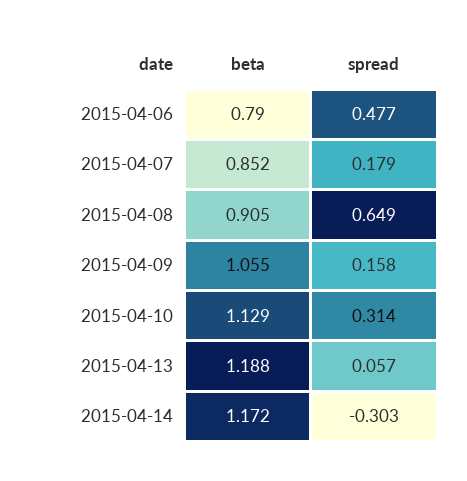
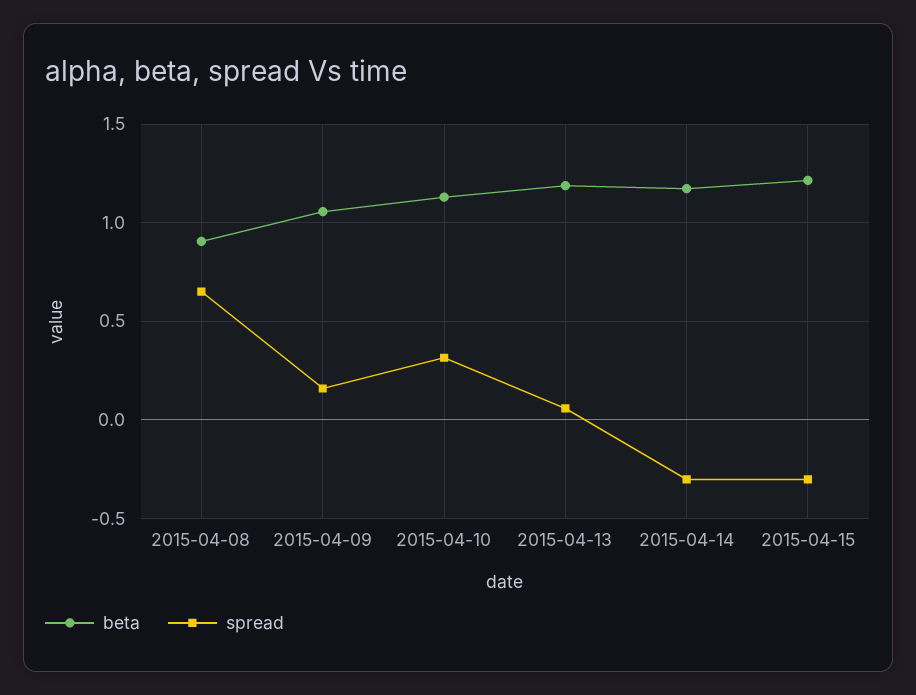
beta, 2015-04-06: 0.79 -> none
spread, 2015-04-06: 0.477 -> none
beta, 2015-04-07: 0.852 -> none
spread, 2015-04-07: 0.179 -> none
beta, 2015-04-15: none -> 1.2
spread, 2015-04-15: none -> -0.3

